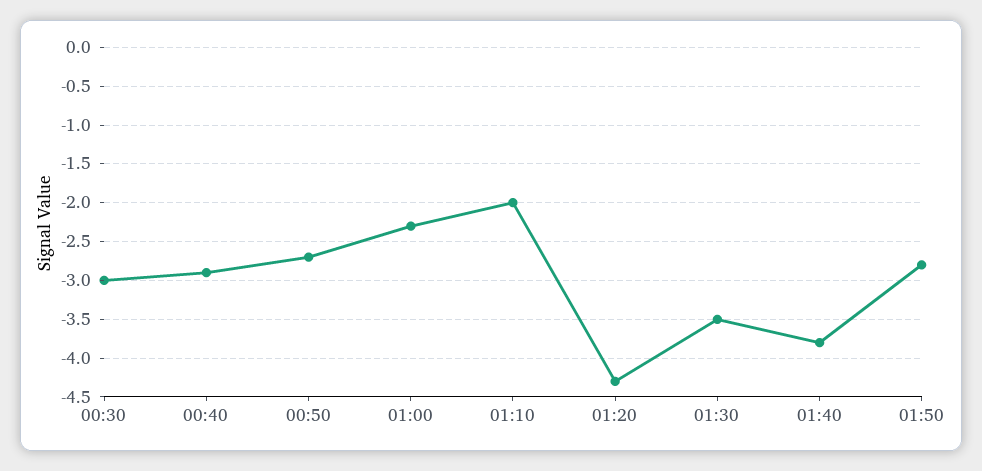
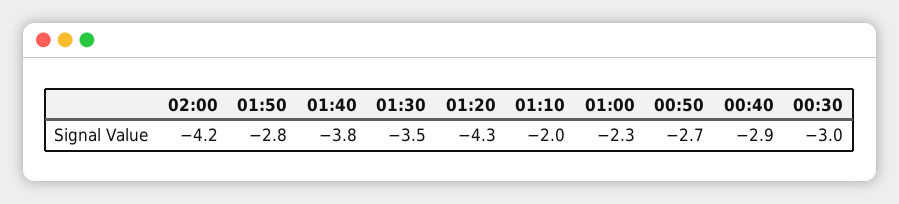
02:00: none -> -4.2

